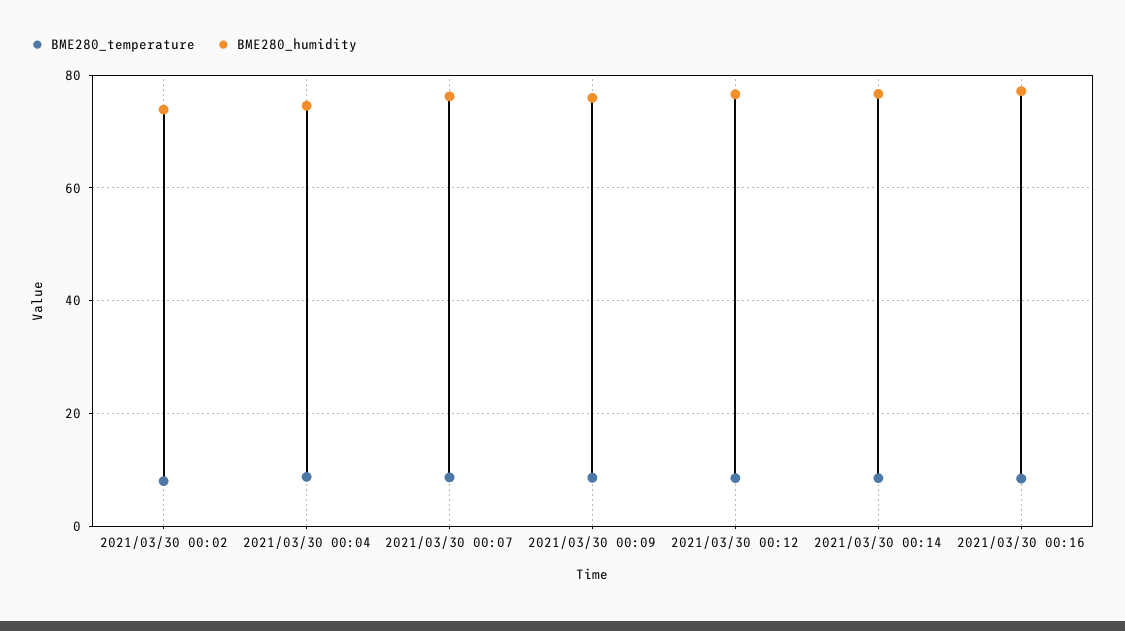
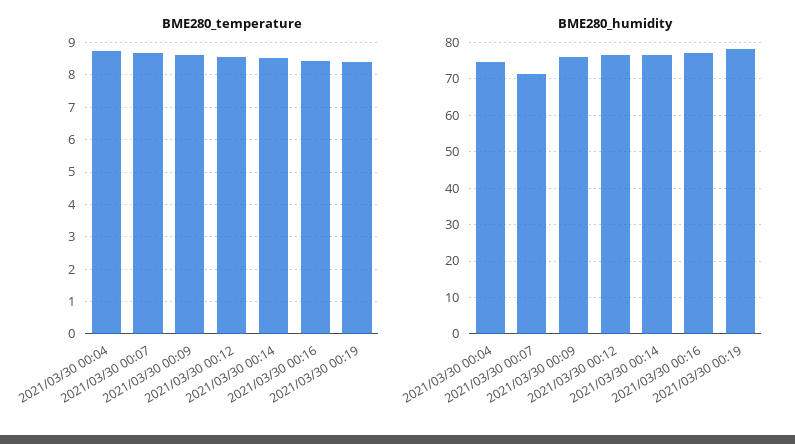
BME280_temperature, 2021/03/30 00:02: 8 -> none
BME280_humidity, 2021/03/30 00:02: 74 -> none
BME280_humidity, 2021/03/30 00:07: 76 -> 72
BME280_temperature, 2021/03/30 00:19: none -> 8.4
BME280_humidity, 2021/03/30 00:19: none -> 78

